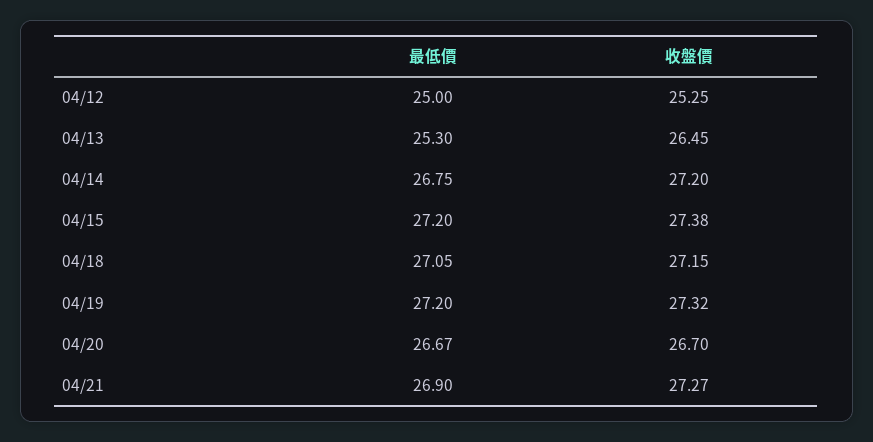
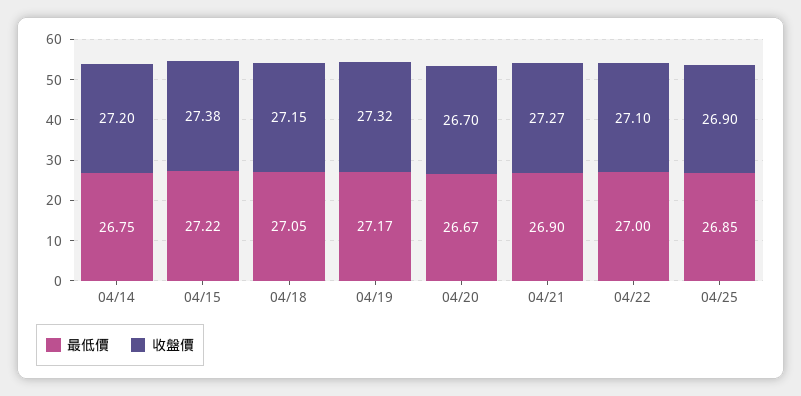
最低價, 04/12: 25 -> none
收盤價, 04/12: 25.25 -> none
最低價, 04/13: 25.3 -> none
收盤價, 04/13: 26.45 -> none
最低價, 04/15: 27.2 -> 27.22
最低價, 04/19: 27.2 -> 27.17
最低價, 04/22: none -> 27
收盤價, 04/22: none -> 27.1
最低價, 04/25: none -> 26.85
收盤價, 04/25: none -> 26.9

